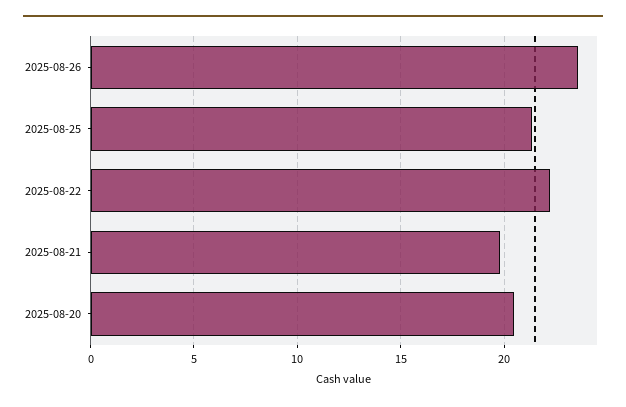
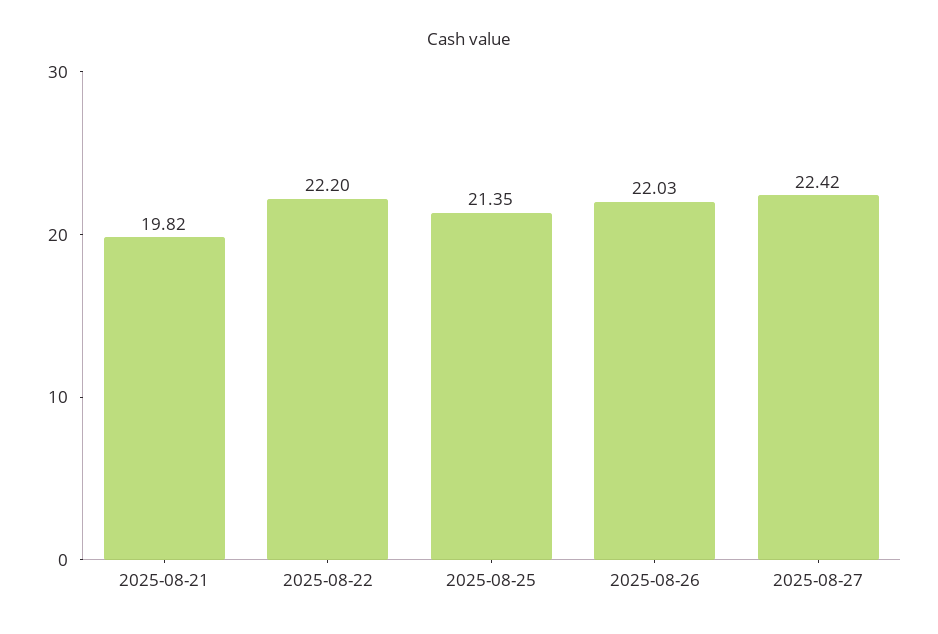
2025-08-26: 23.5 -> 22.03
2025-08-20: 20.5 -> none
2025-08-27: none -> 22.42

